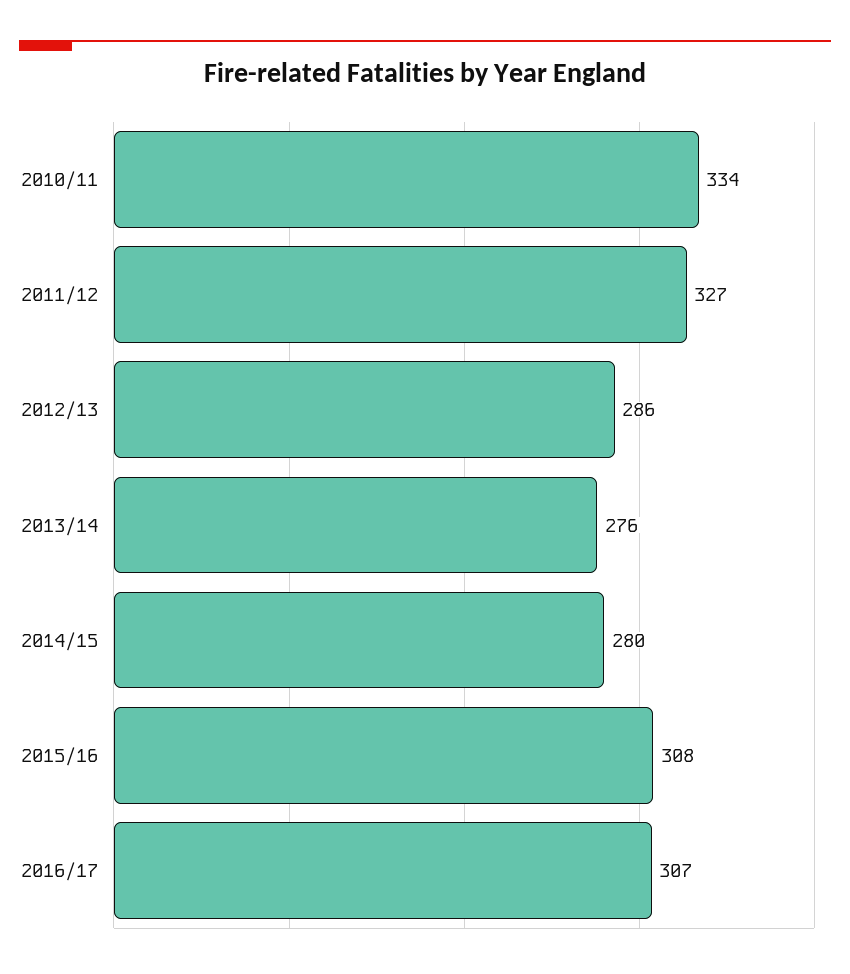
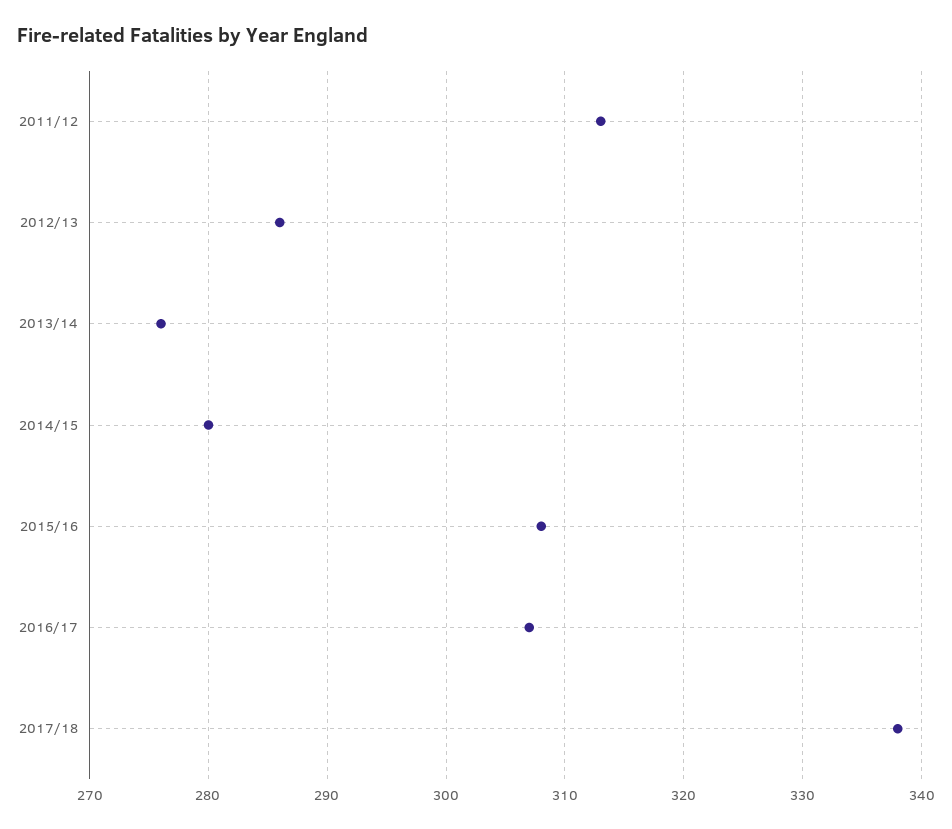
2010/11: 334 -> none
2011/12: 327 -> 313
2017/18: none -> 338

